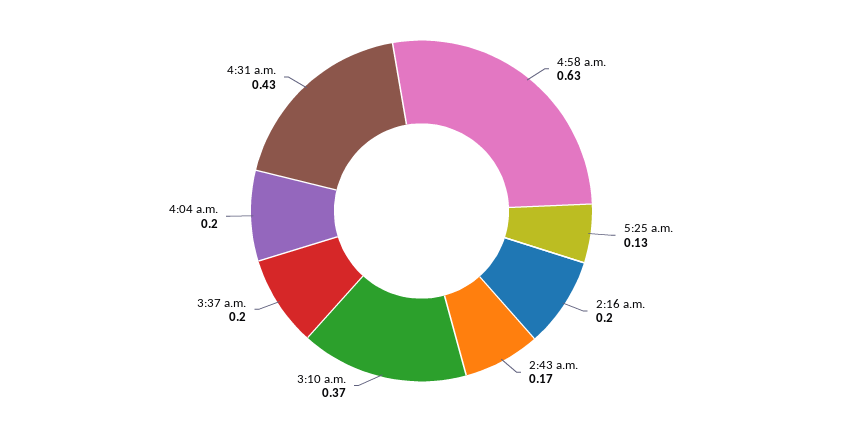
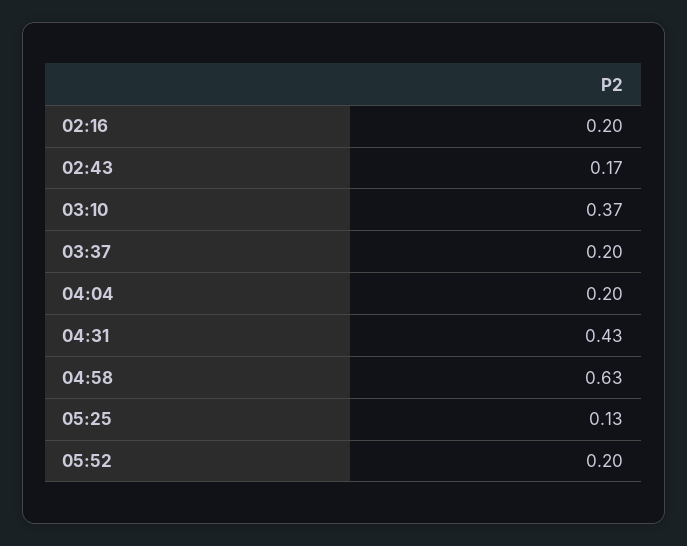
05:52: none -> 0.2

